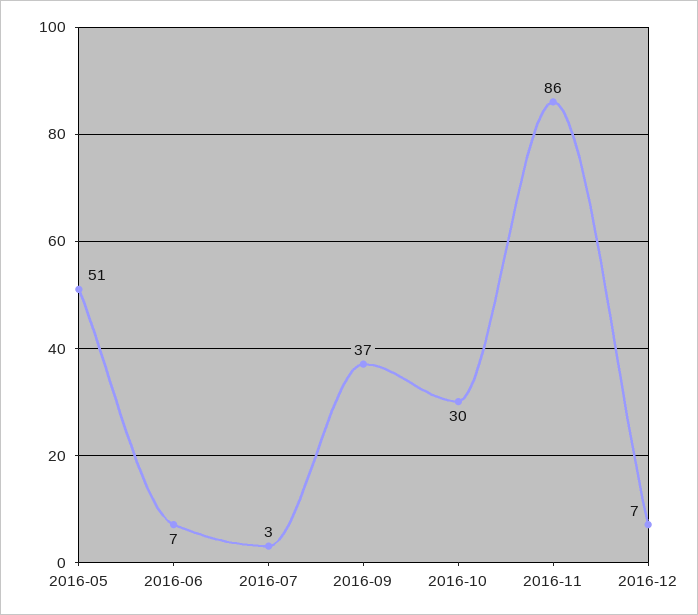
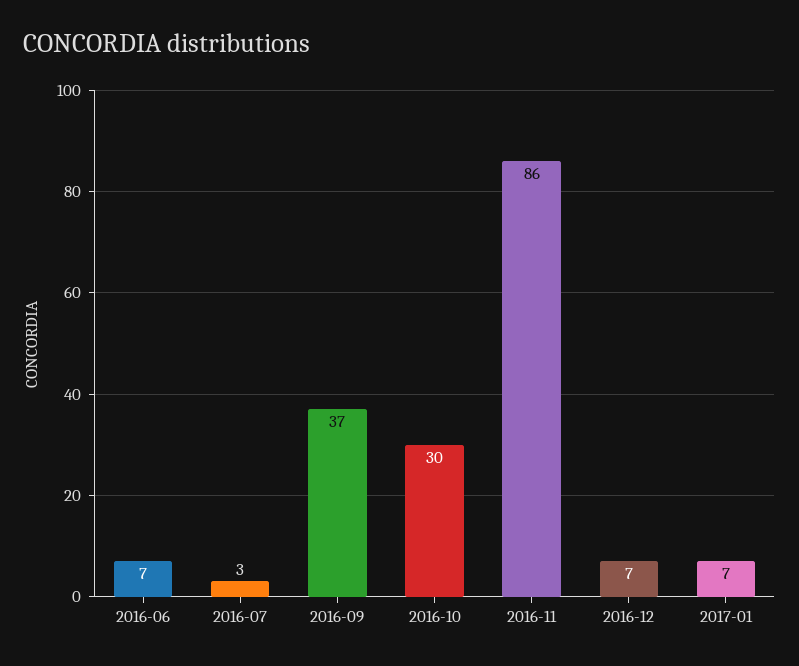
2016-05: 51 -> none
2017-01: none -> 7

